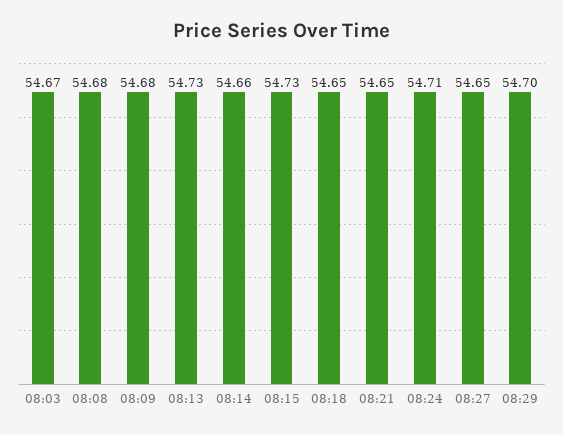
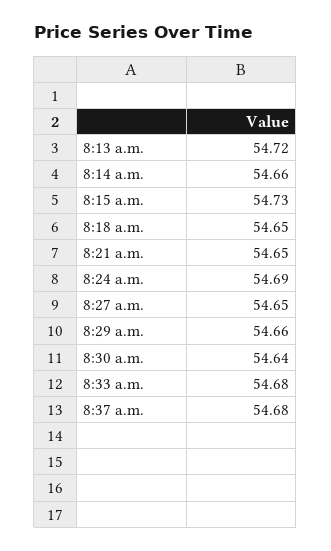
08:03: 54.67 -> none
08:08: 54.68 -> none
08:09: 54.68 -> none
08:13: 54.73 -> 54.72
08:24: 54.71 -> 54.69
08:29: 54.7 -> 54.66
8:30 a.m.: none -> 54.64
8:33 a.m.: none -> 54.68
8:37 a.m.: none -> 54.68

